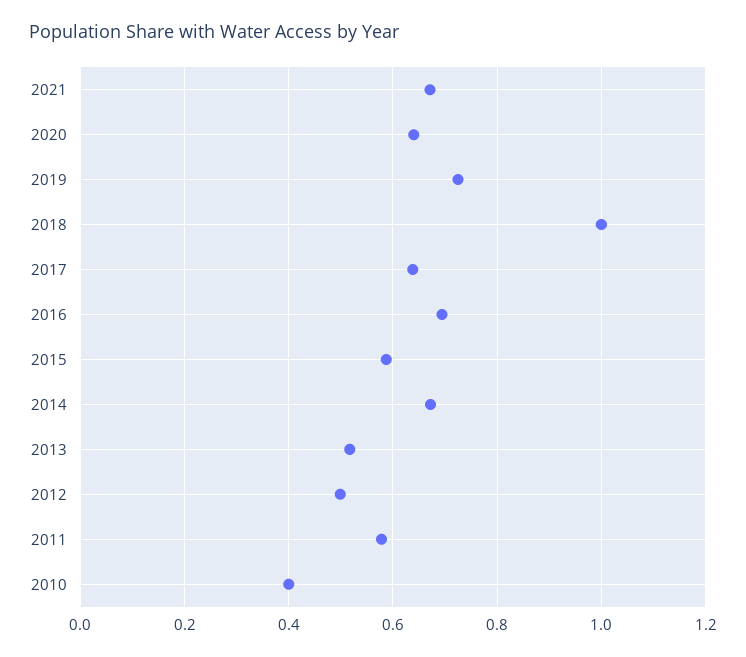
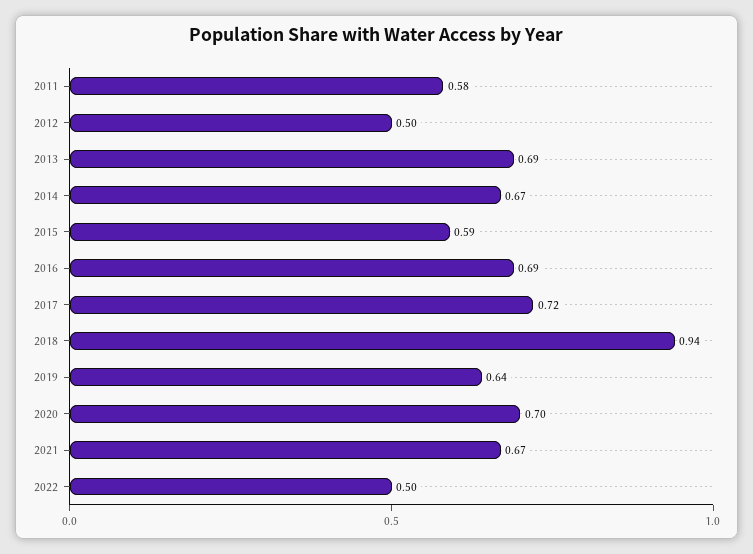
2020: 0.64 -> 0.7
2019: 0.72 -> 0.64
2018: 1 -> 0.94
2017: 0.64 -> 0.72
2013: 0.52 -> 0.69
2010: 0.4 -> none
2022: none -> 0.5

